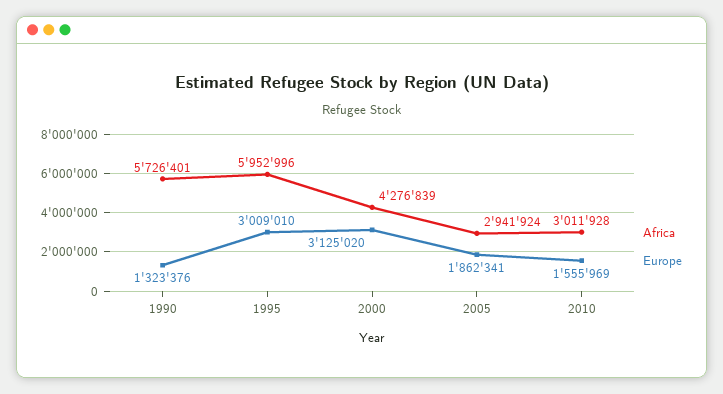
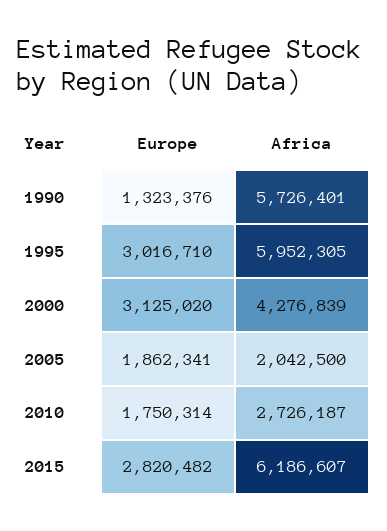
Africa, 1995: 5952996 -> 5952305
Europe, 1995: 3009010 -> 3016710
Africa, 2005: 2941924 -> 2042500
Africa, 2010: 3011928 -> 2726187
Europe, 2010: 1555969 -> 1750314
Europe, 2015: none -> 2820482
Africa, 2015: none -> 6186607

